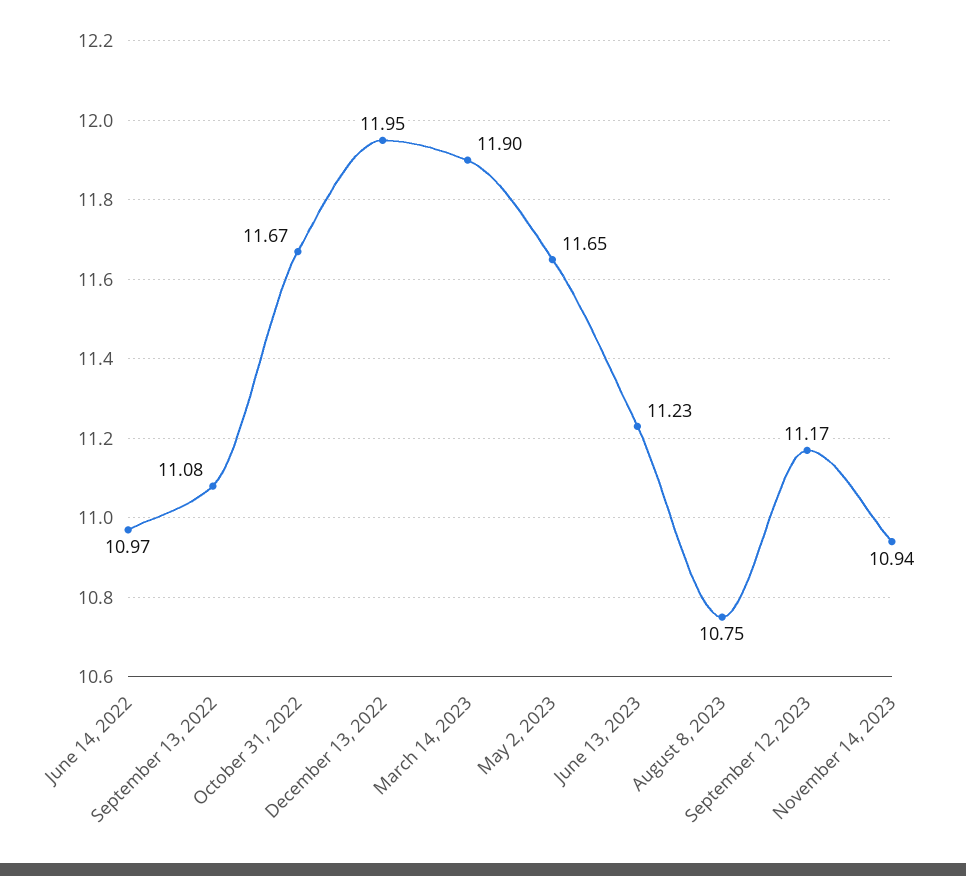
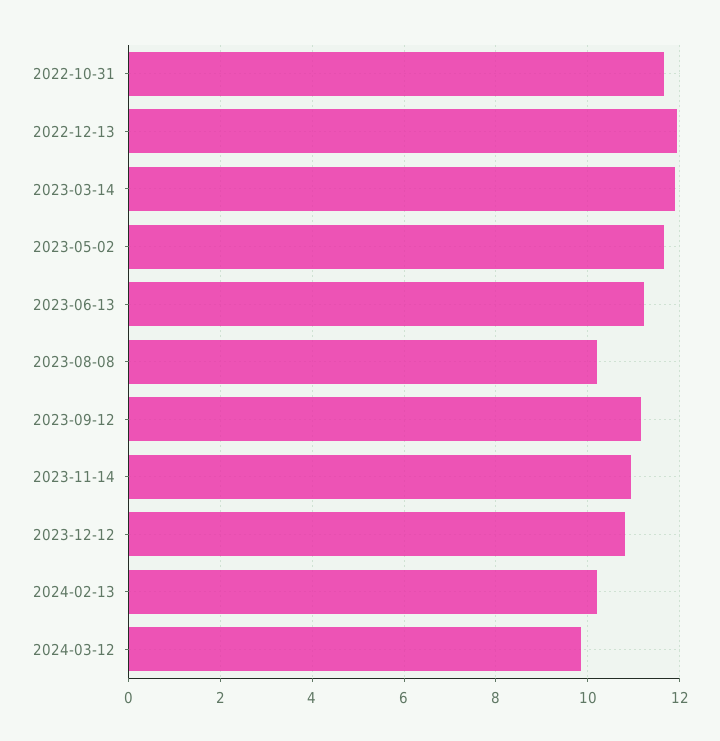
June 14, 2022: 10.97 -> none
September 13, 2022: 11.08 -> none
August 8, 2023: 10.75 -> 10.2
2023-12-12: none -> 10.8
2024-02-13: none -> 10.2
2024-03-12: none -> 9.8

